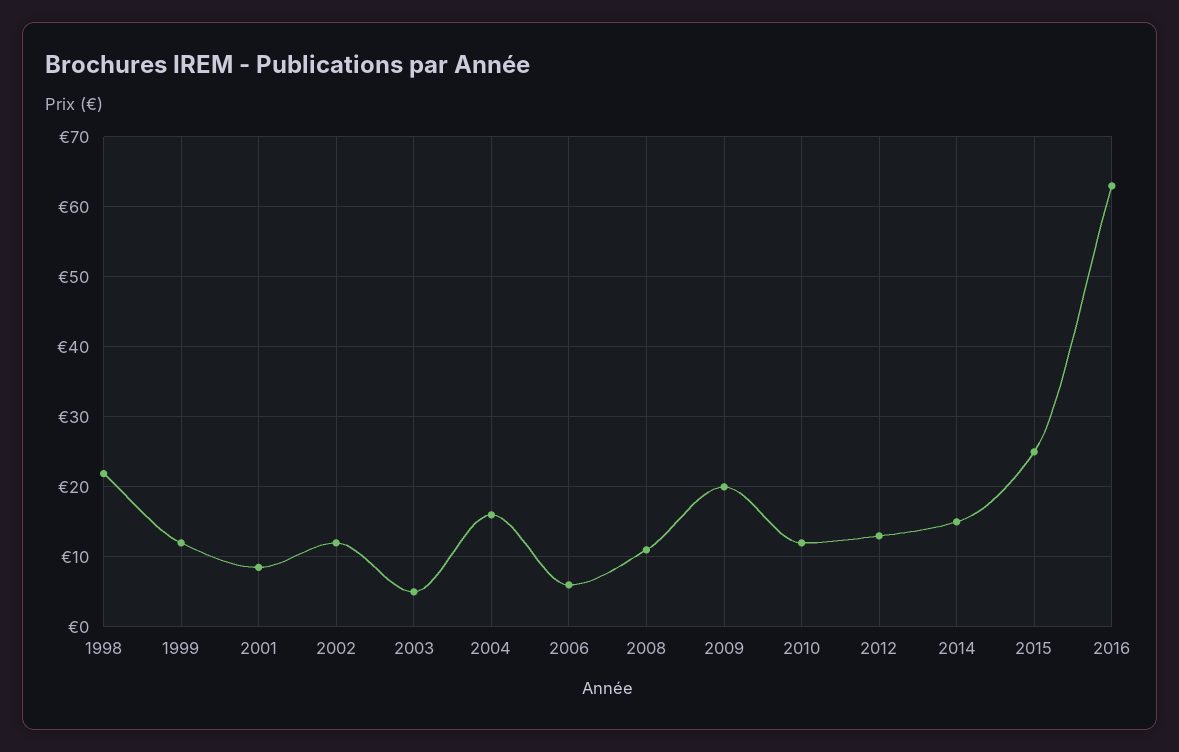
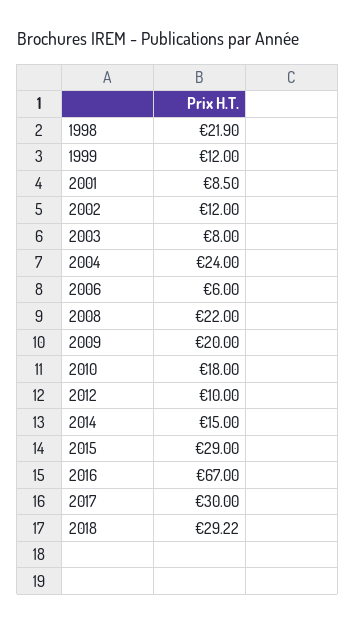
2003: 5 -> 8
2004: 16 -> 24
2008: 11 -> 22
2010: 12 -> 18
2012: 13 -> 10
2015: 25 -> 29
2016: 63 -> 67
2017: none -> 30
2018: none -> 29.22

